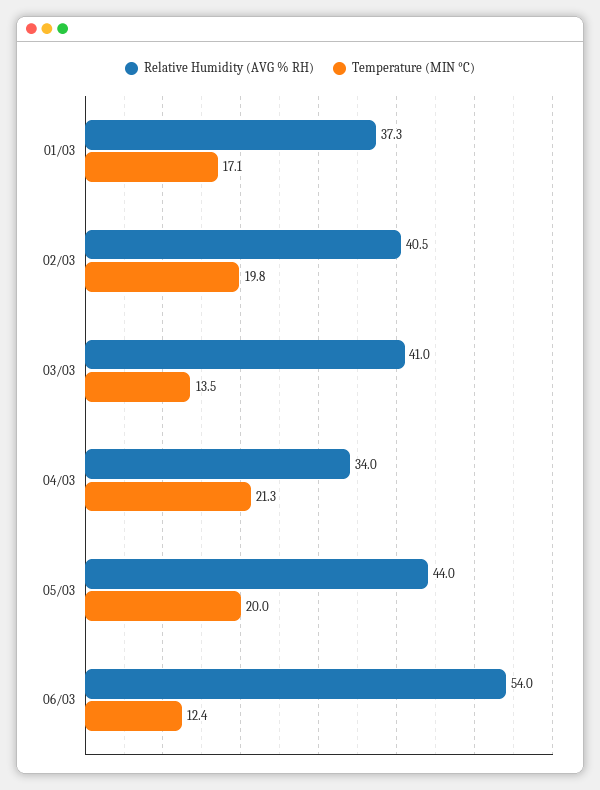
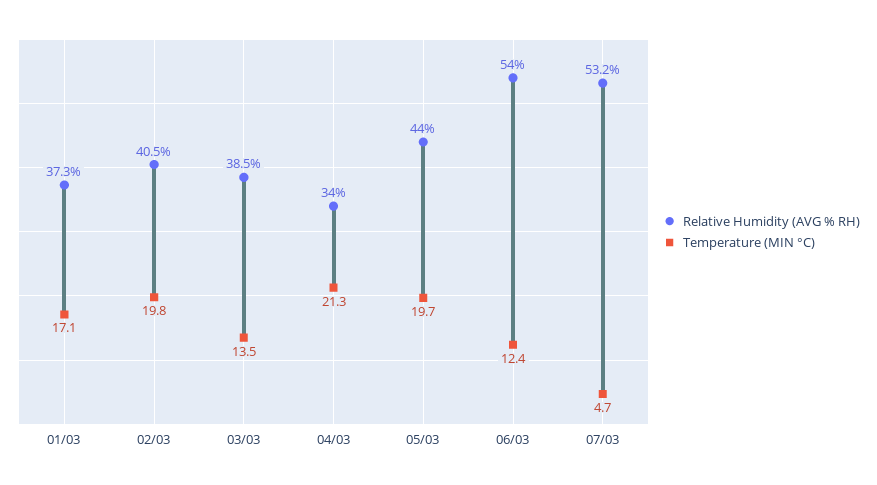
Relative Humidity (AVG % RH), 03/03: 41 -> 38.5
Temperature (MIN °C), 05/03: 20 -> 19.7
Relative Humidity (AVG % RH), 07/03: none -> 53.2
Temperature (MIN °C), 07/03: none -> 4.7

